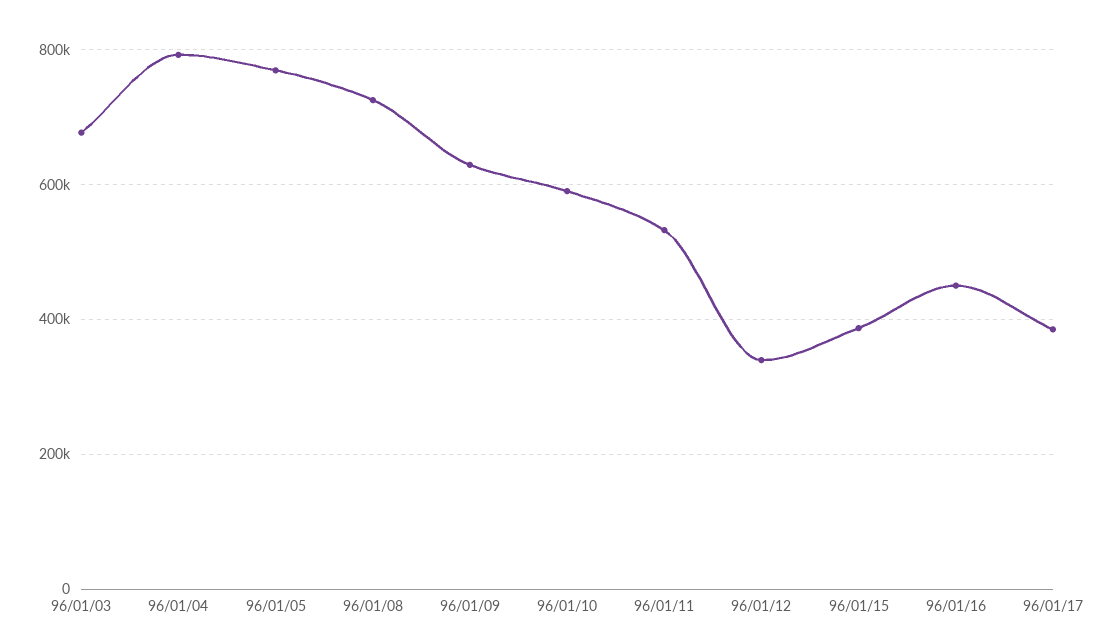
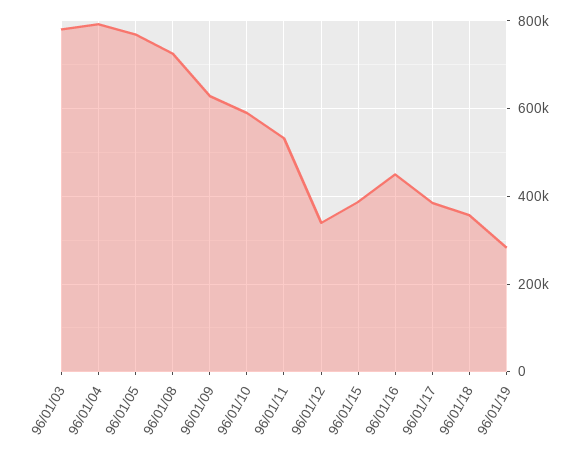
96/01/03: 680000 -> 780000
96/01/18: none -> 360000
96/01/19: none -> 280000

